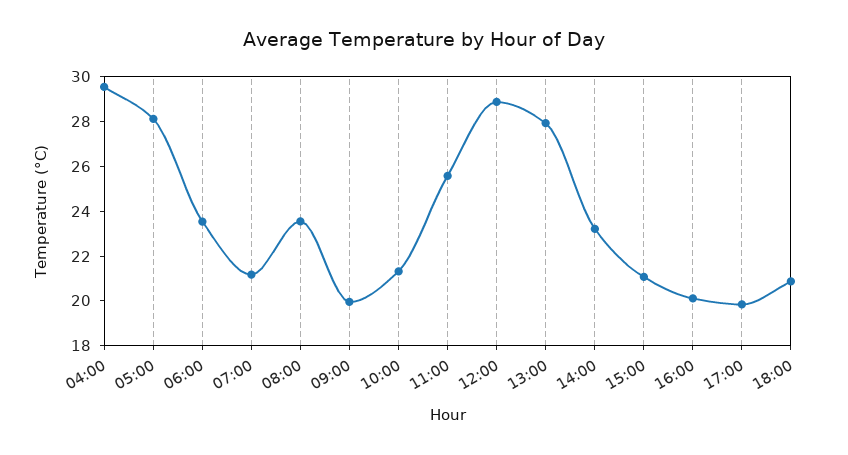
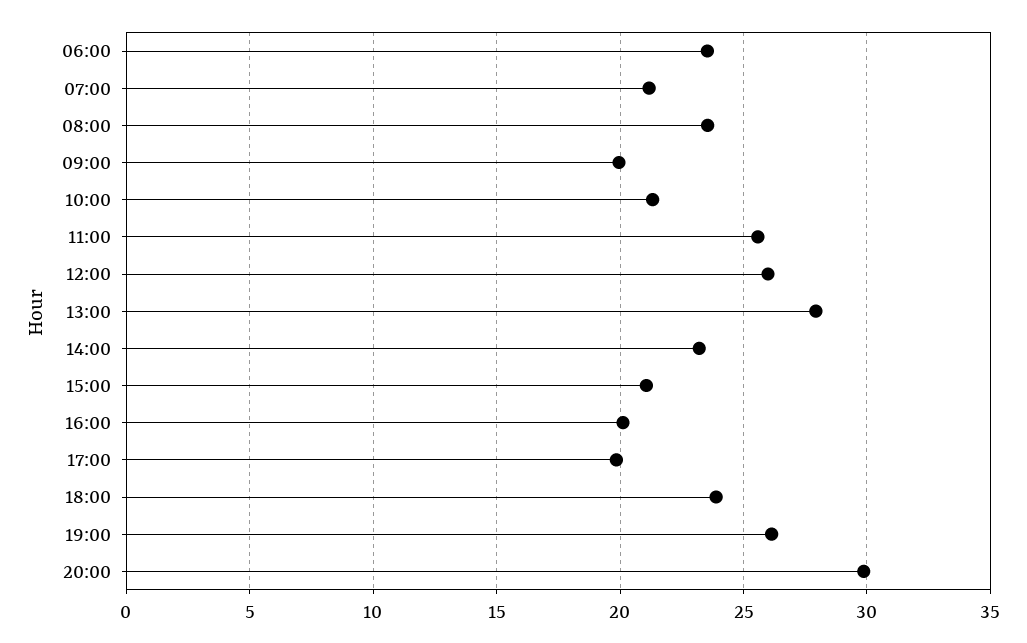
04:00: 29.5 -> none
05:00: 28 -> none
12:00: 29 -> 26
18:00: 21 -> 24
19:00: none -> 26
20:00: none -> 30

